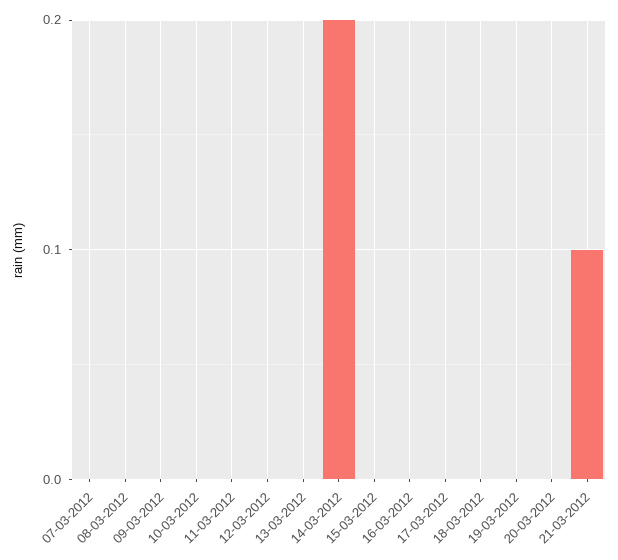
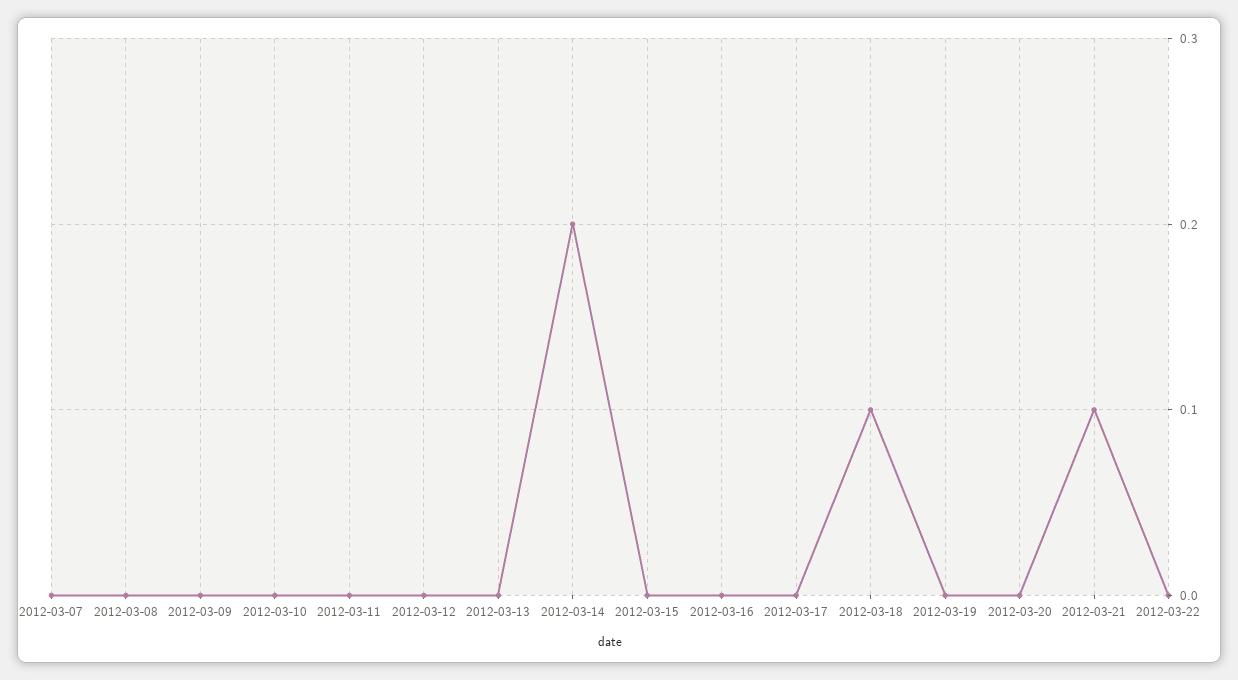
18-03-2012: 0 -> 0.1
2012-03-22: none -> 0

